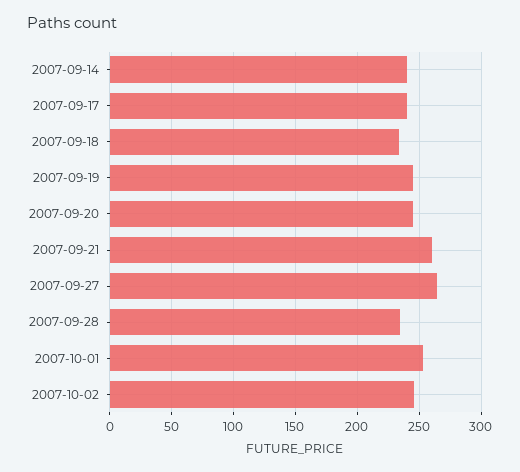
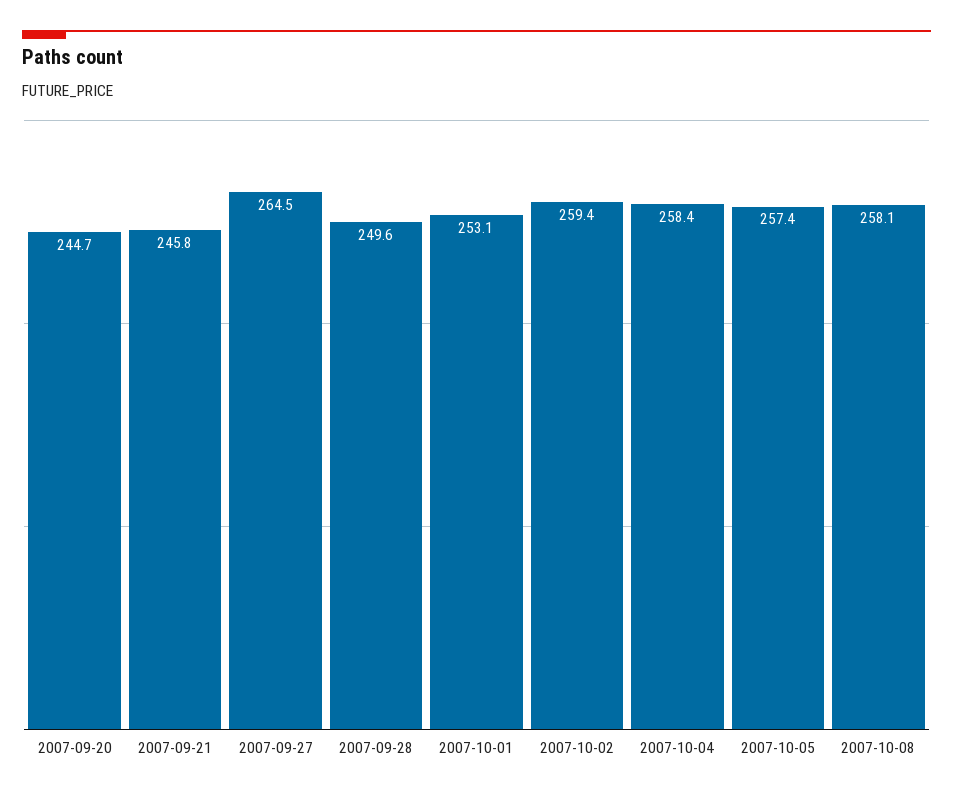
2007-09-14: 240 -> none
2007-09-17: 240 -> none
2007-09-18: 235 -> none
2007-09-19: 245 -> none
2007-09-21: 260 -> 245.8
2007-09-28: 235 -> 249.6
2007-10-02: 245 -> 259.4
2007-10-04: none -> 258.4
2007-10-05: none -> 257.4
2007-10-08: none -> 258.1

